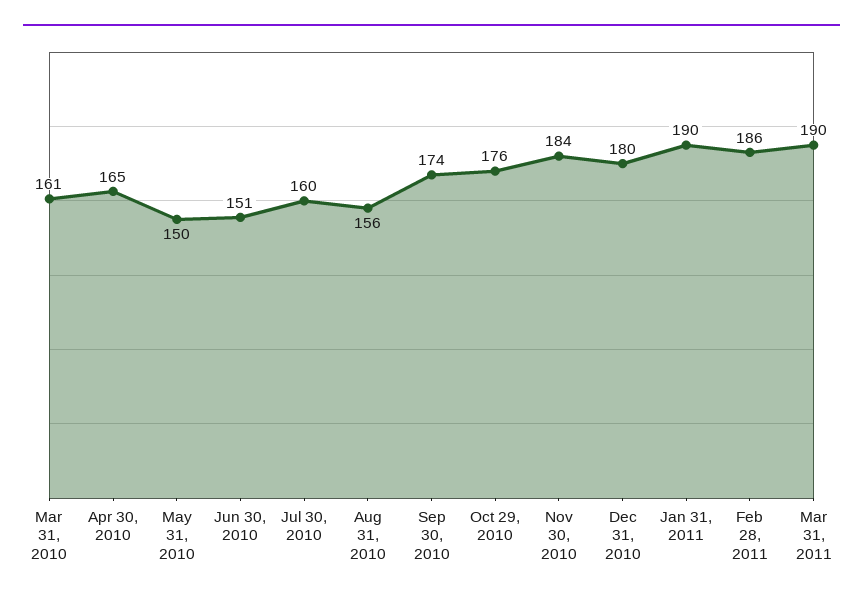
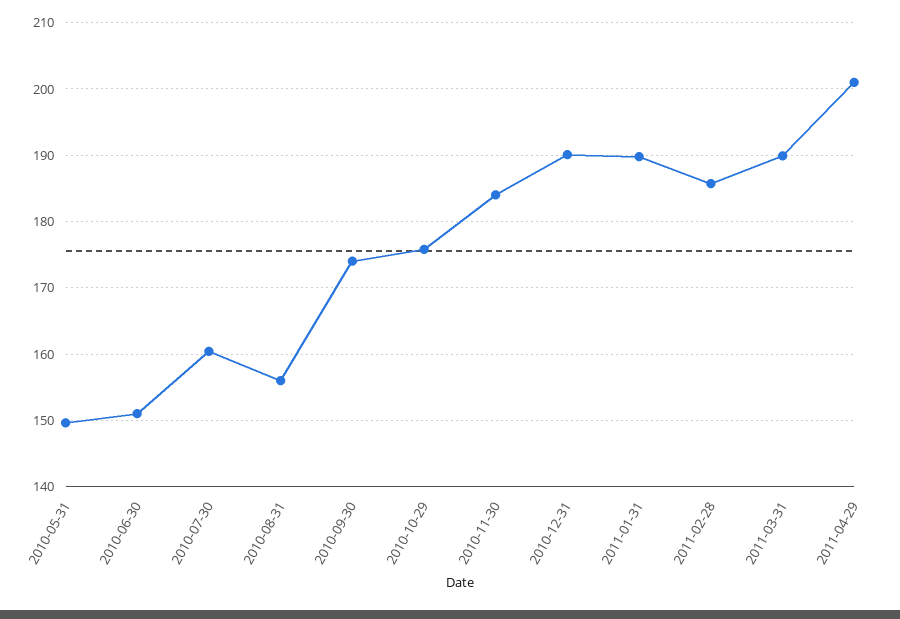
Mar 31, 2010: 161 -> none
Apr 30, 2010: 165 -> none
Dec 31, 2010: 180 -> 190
2011-04-29: none -> 201

